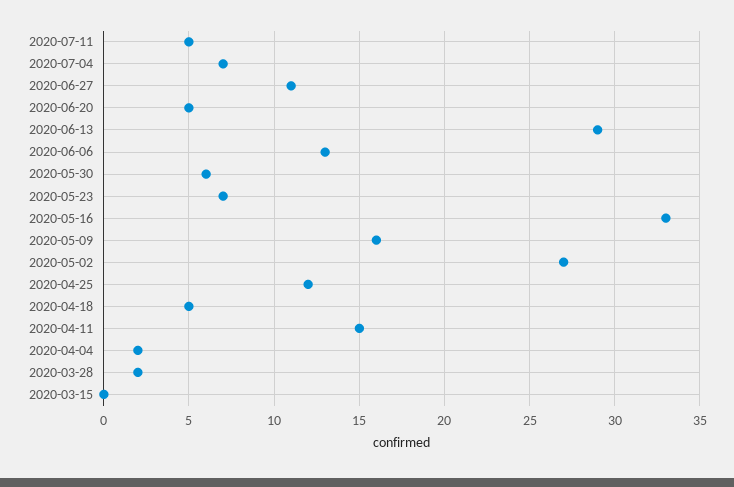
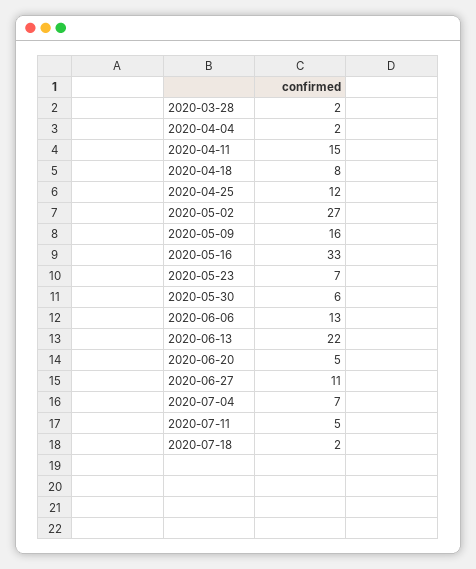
2020-06-13: 29 -> 22
2020-04-18: 5 -> 8
2020-03-15: 0 -> none
2020-07-18: none -> 2

